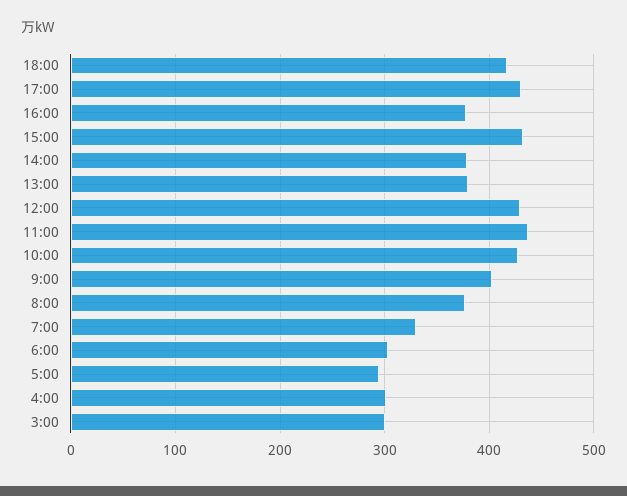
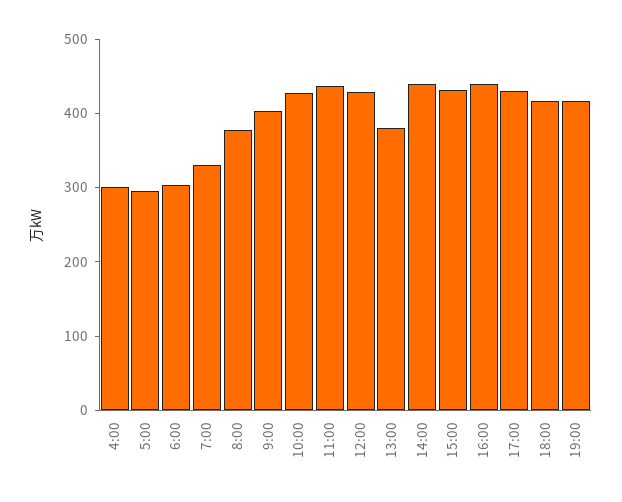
16:00: 380 -> 440
14:00: 380 -> 440
3:00: 300 -> none
19:00: none -> 420

